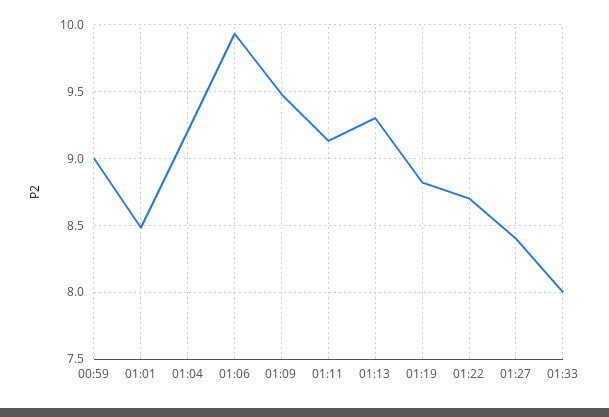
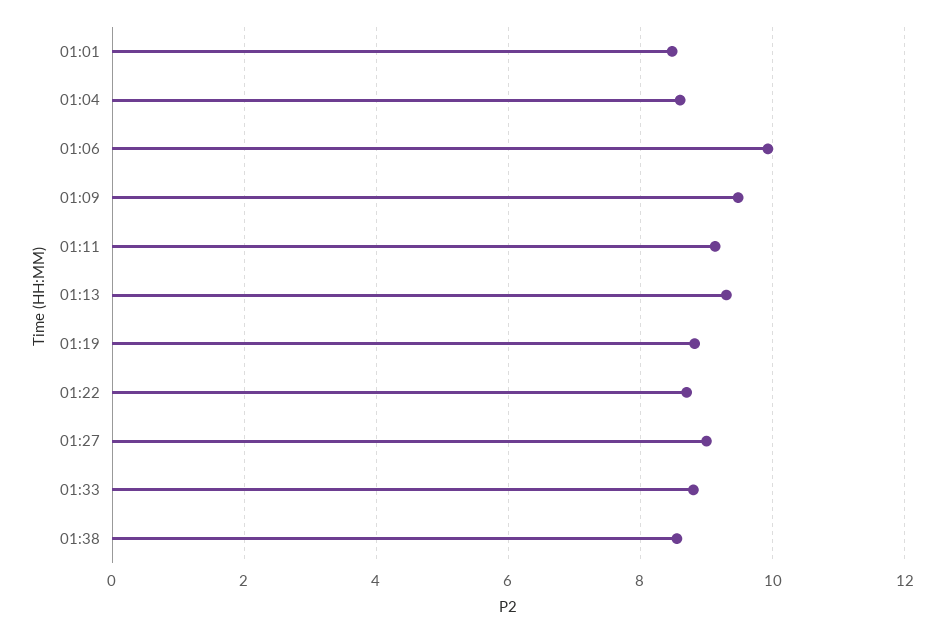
00:59: 9 -> none
01:04: 9.2 -> 8.6
01:27: 8.4 -> 9
01:33: 8 -> 8.8
01:38: none -> 8.6

